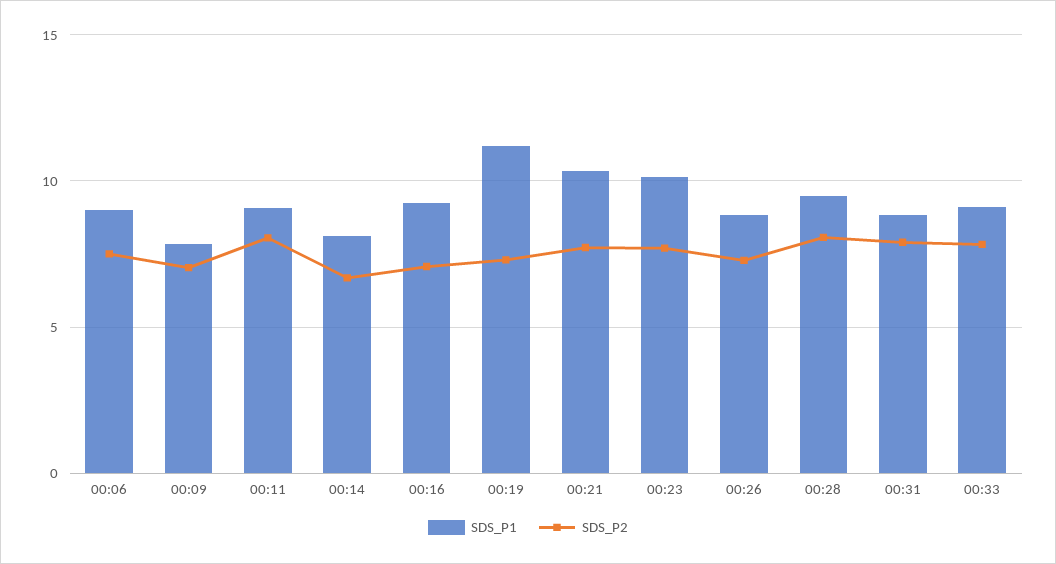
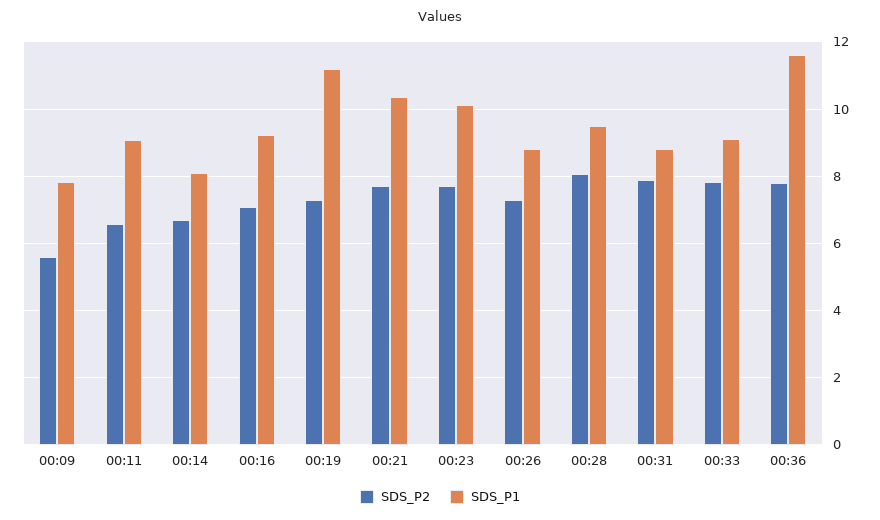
SDS_P1, 00:06: 9 -> none
SDS_P2, 00:06: 7.5 -> none
SDS_P2, 00:09: 7 -> 5.6
SDS_P2, 00:11: 8 -> 6.6
SDS_P2, 00:36: none -> 7.8
SDS_P1, 00:36: none -> 11.6

